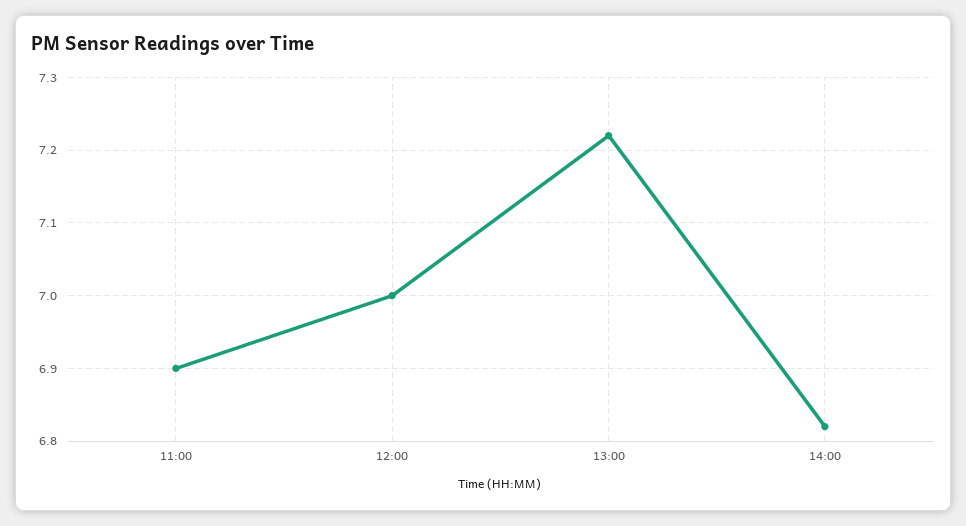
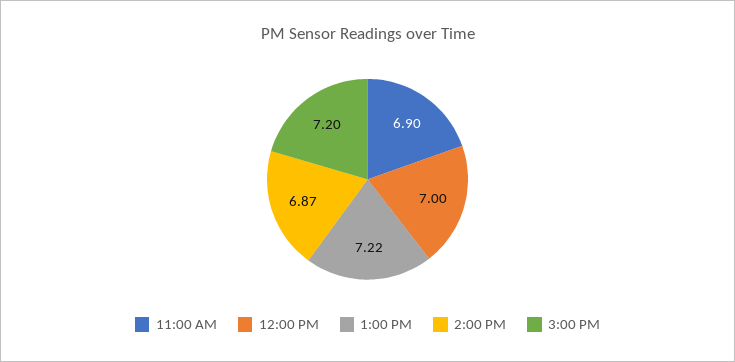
14:00: 6.82 -> 6.87
3:00 PM: none -> 7.2

